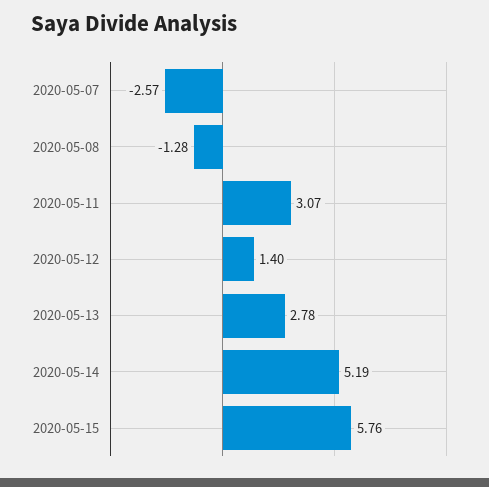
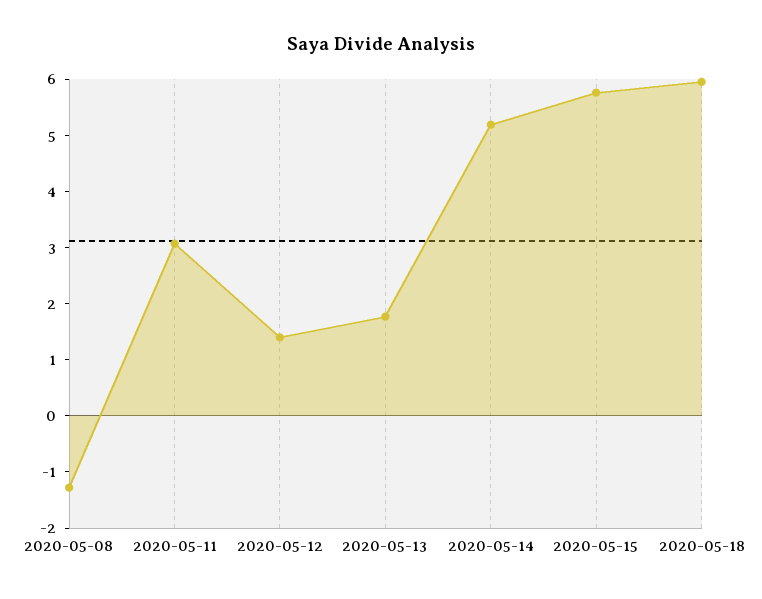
2020-05-07: -2.57 -> none
2020-05-13: 2.78 -> 1.8
2020-05-18: none -> 6

